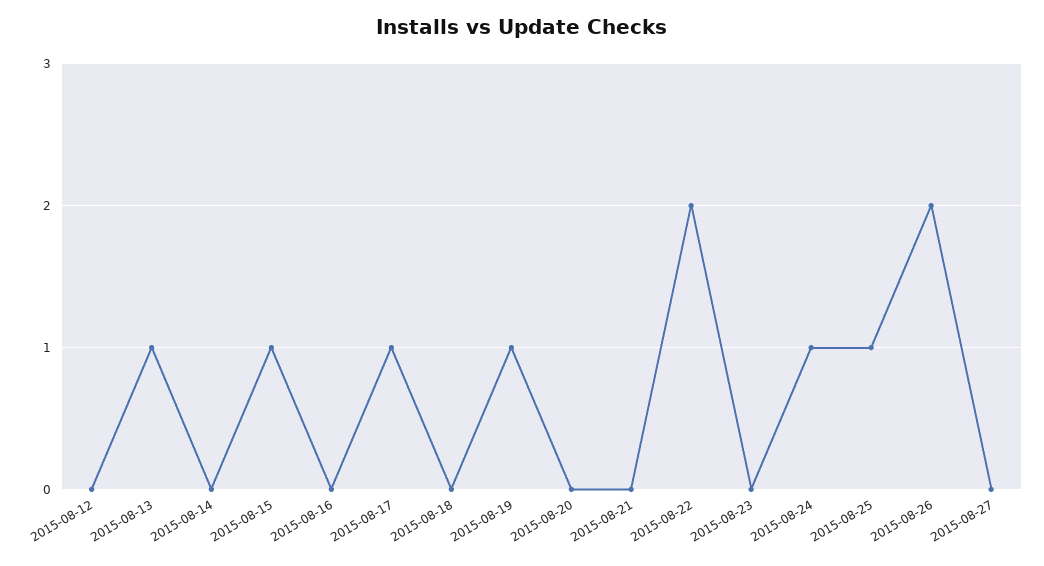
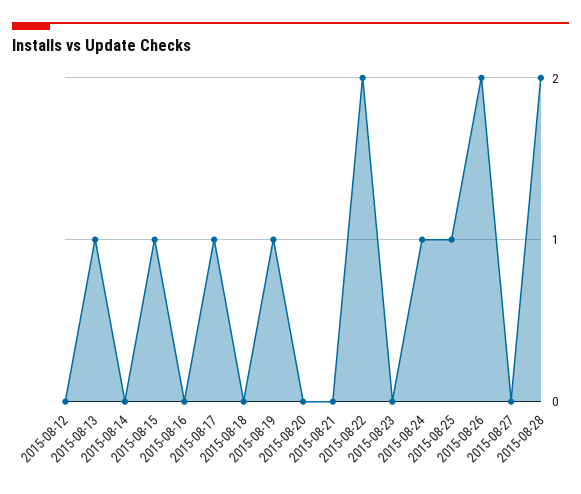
2015-08-28: none -> 2

